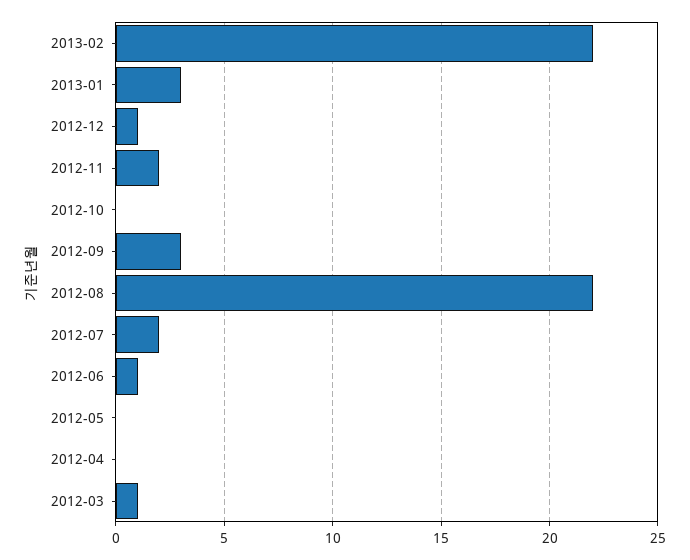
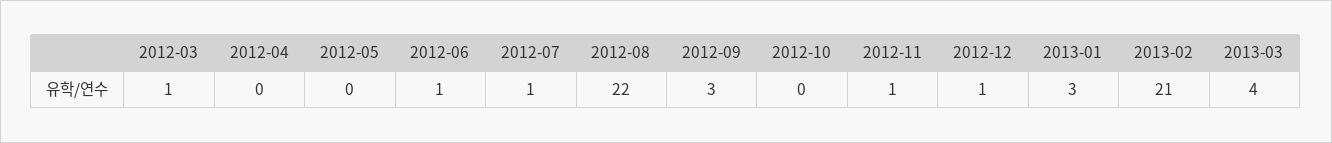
2013-02: 22 -> 21
2012-11: 2 -> 1
2012-07: 2 -> 1
2013-03: none -> 4

